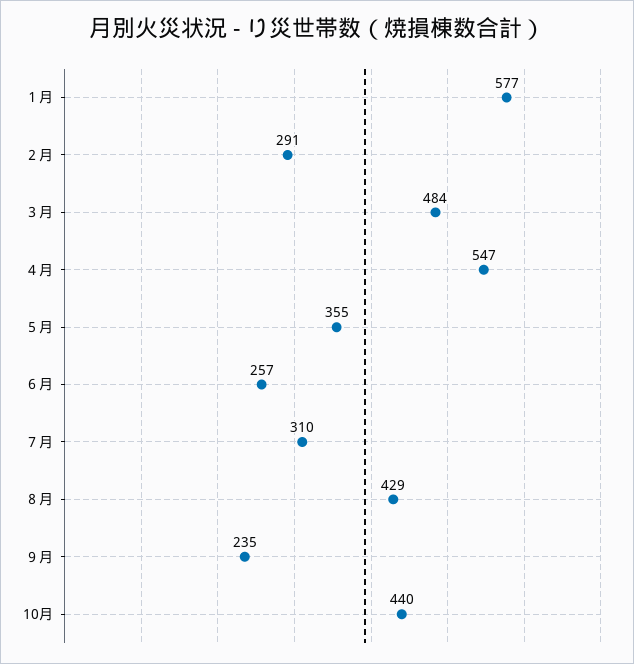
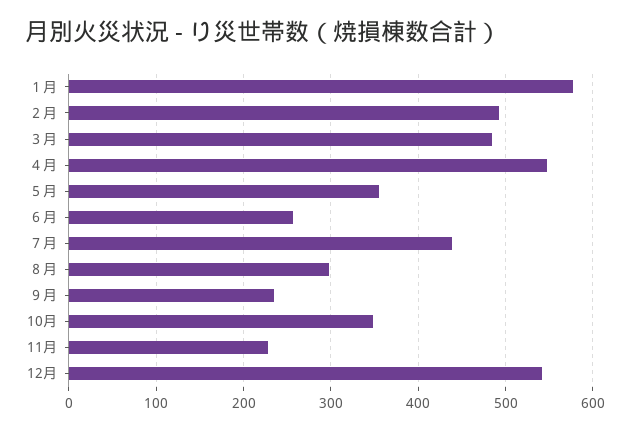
２月: 291 -> 490
７月: 310 -> 440
８月: 429 -> 300
10月: 440 -> 350
11月: none -> 230
12月: none -> 540

